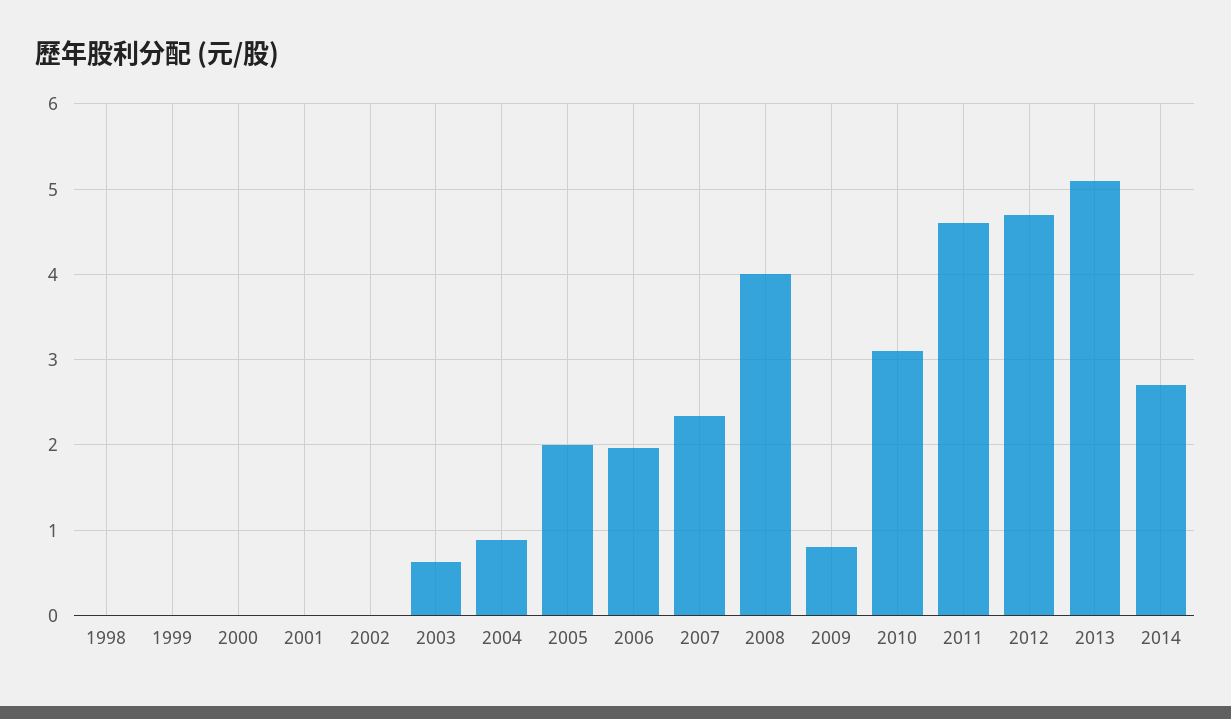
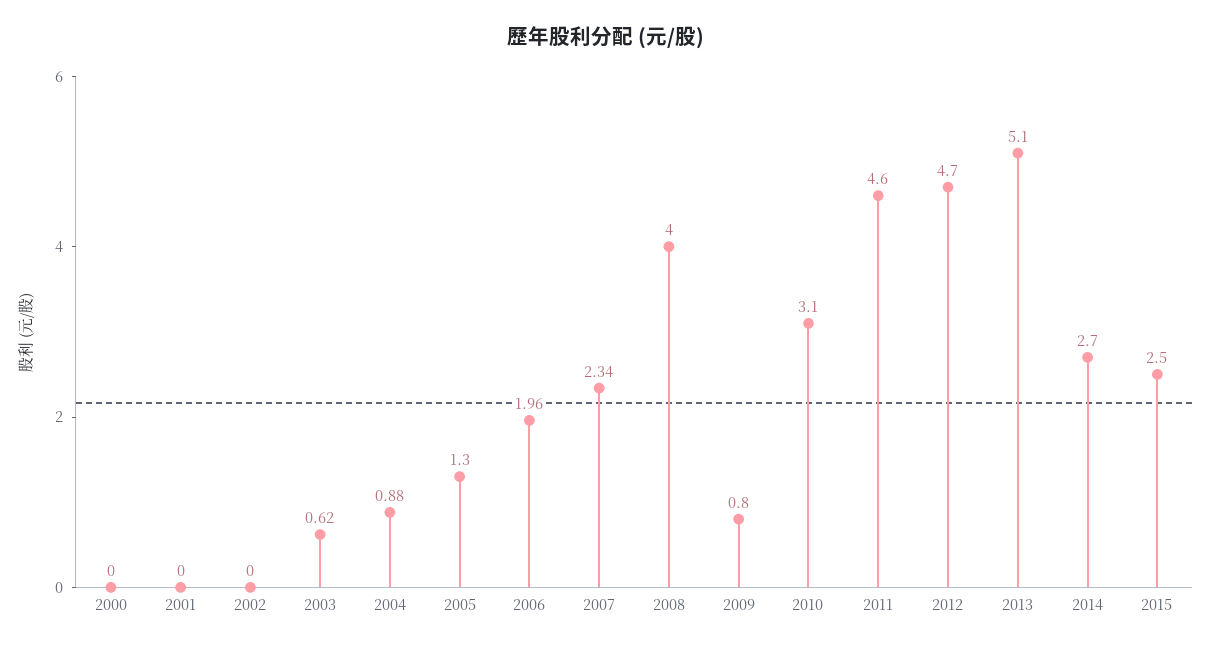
1998: 0 -> none
1999: 0 -> none
2005: 2 -> 1.3
2015: none -> 2.5

